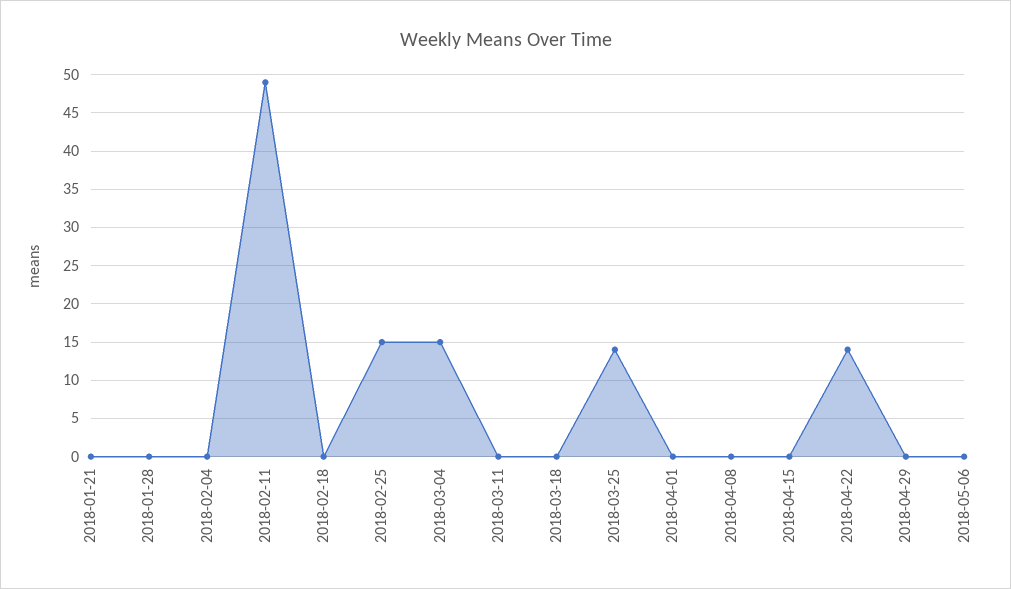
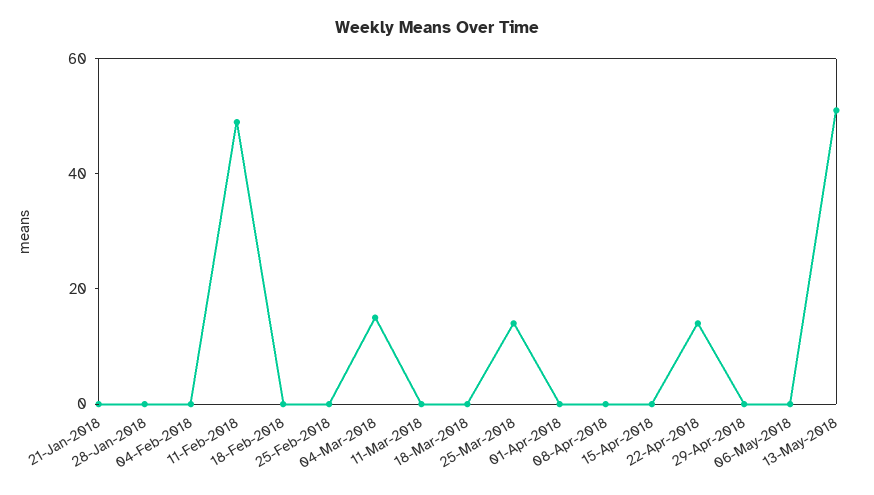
2018-02-25: 15 -> 0
13-May-2018: none -> 50

